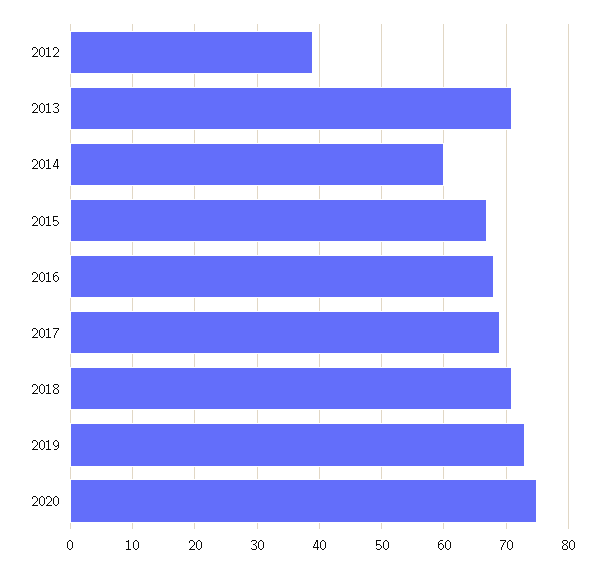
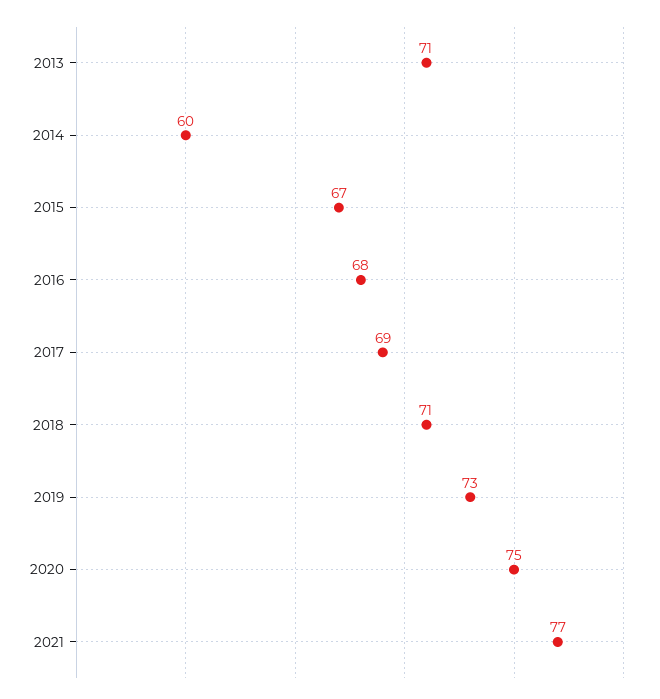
2012: 39 -> none
2021: none -> 77

